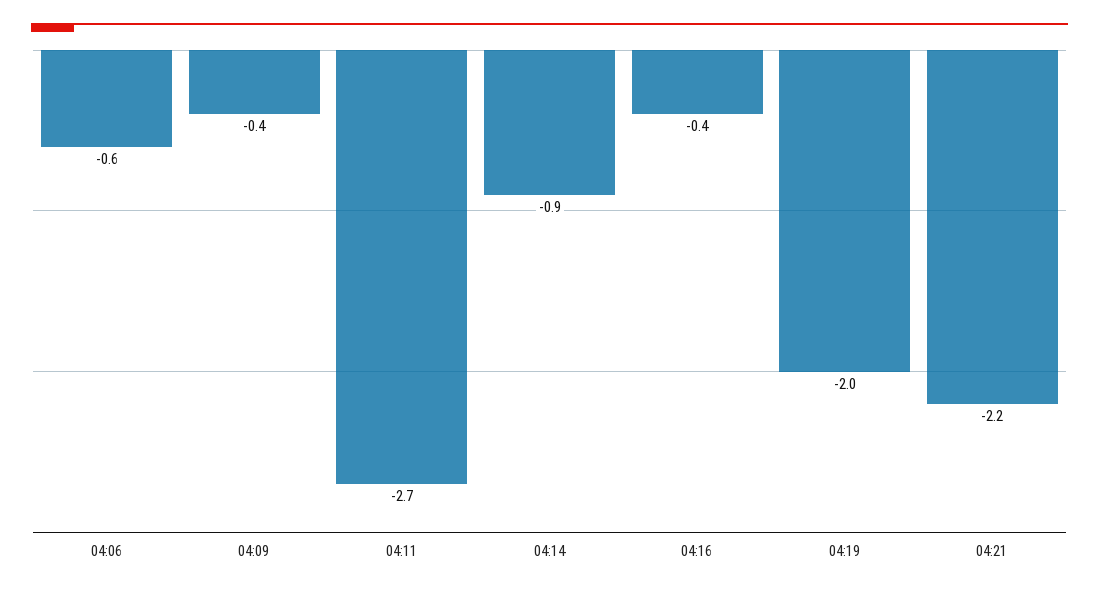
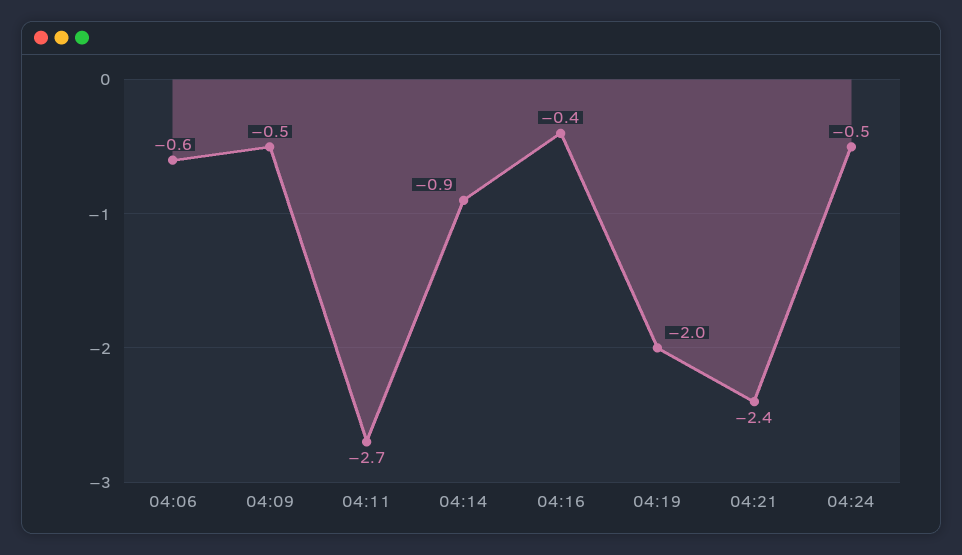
04:09: -0.4 -> -0.5
04:21: -2.2 -> -2.4
04:24: none -> -0.5

